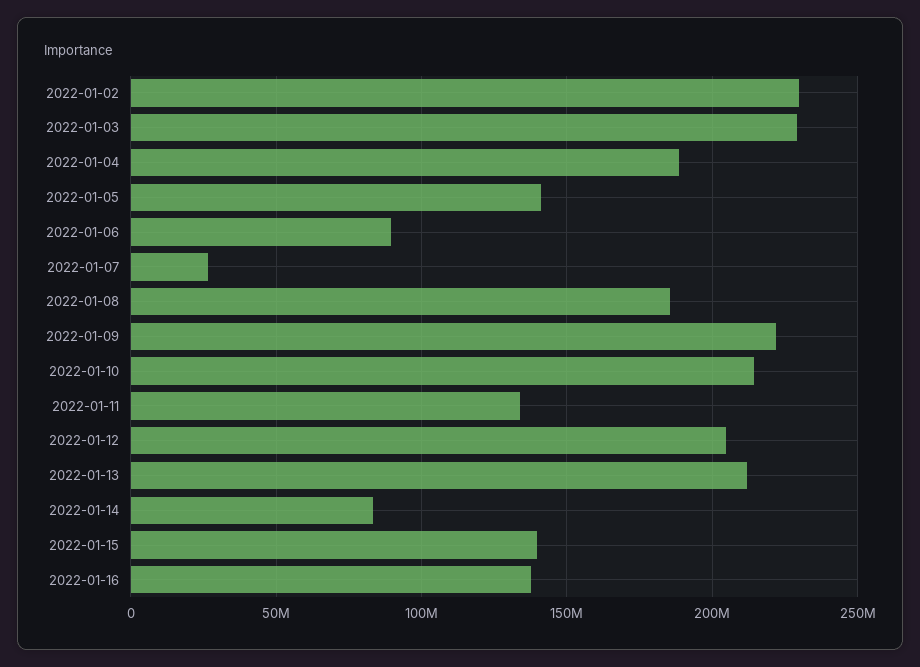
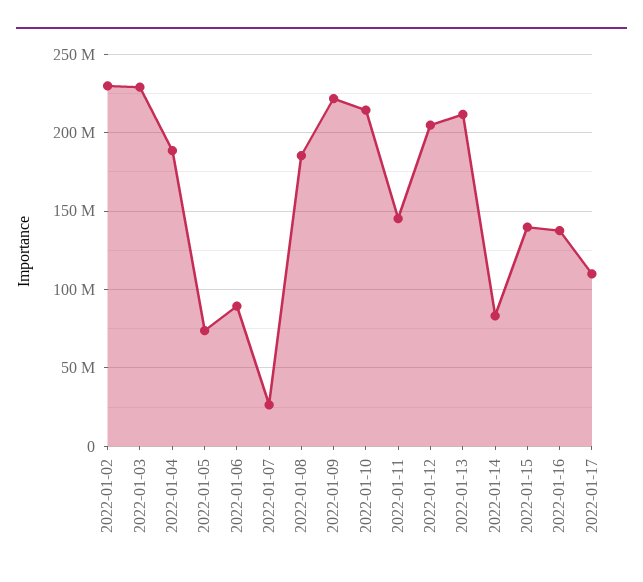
2022-01-05: 140000000 -> 75000000
2022-01-11: 135000000 -> 145000000
2022-01-17: none -> 110000000

